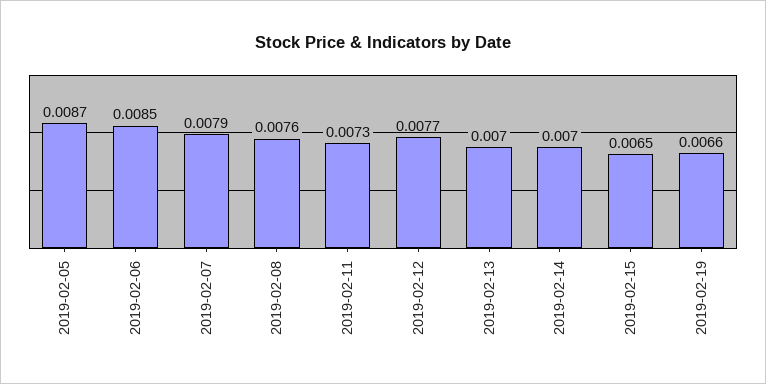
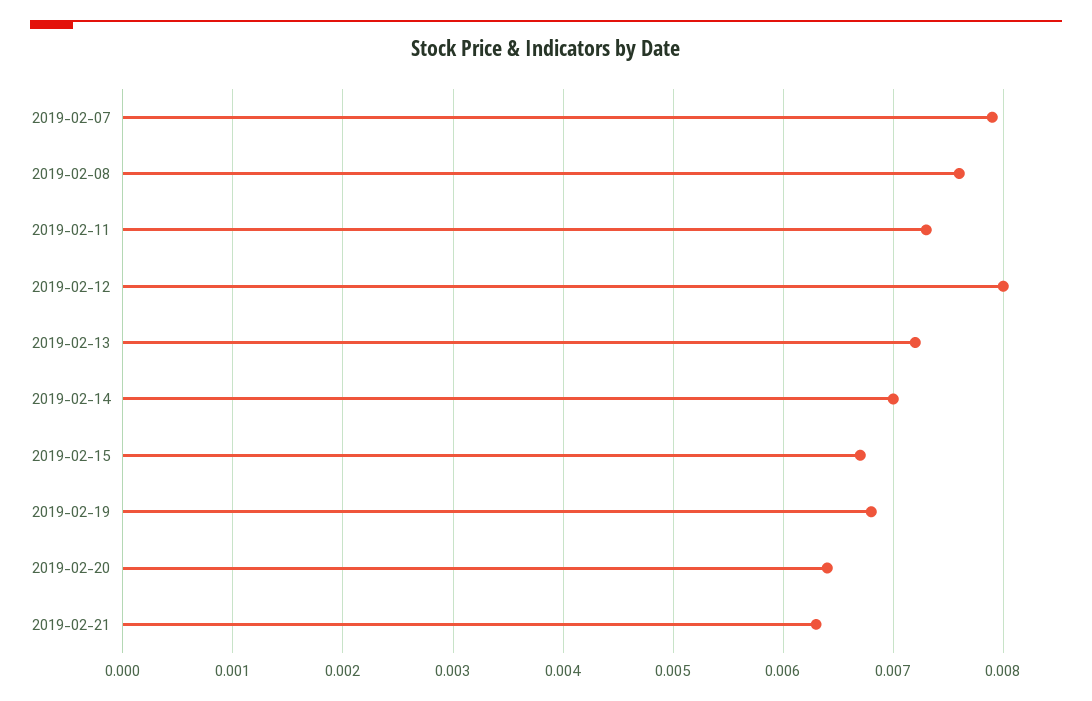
2019-02-05: 0.0087 -> none
2019-02-06: 0.0085 -> none
2019-02-12: 0.0077 -> 0.008
2019-02-13: 0.007 -> 0.0072
2019-02-15: 0.0065 -> 0.0067
2019-02-19: 0.0066 -> 0.0068
2019-02-20: none -> 0.0064
2019-02-21: none -> 0.0063

